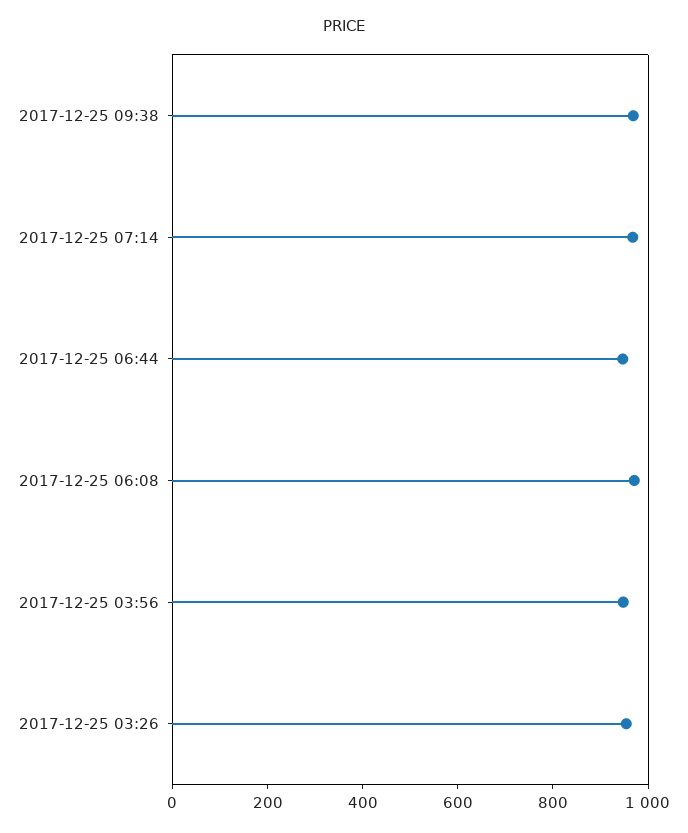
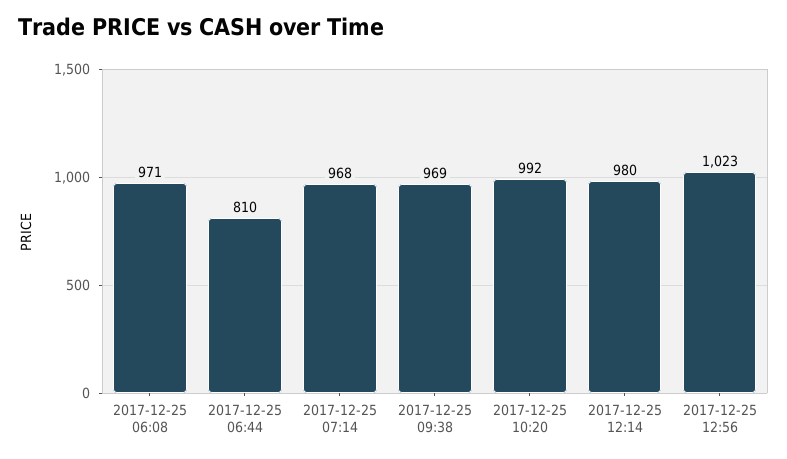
2017-12-25 06:44: 950 -> 810
2017-12-25 03:56: 950 -> none
2017-12-25 03:26: 950 -> none
2017-12-25 10:20: none -> 992
2017-12-25 12:14: none -> 980
2017-12-25 12:56: none -> 1023

